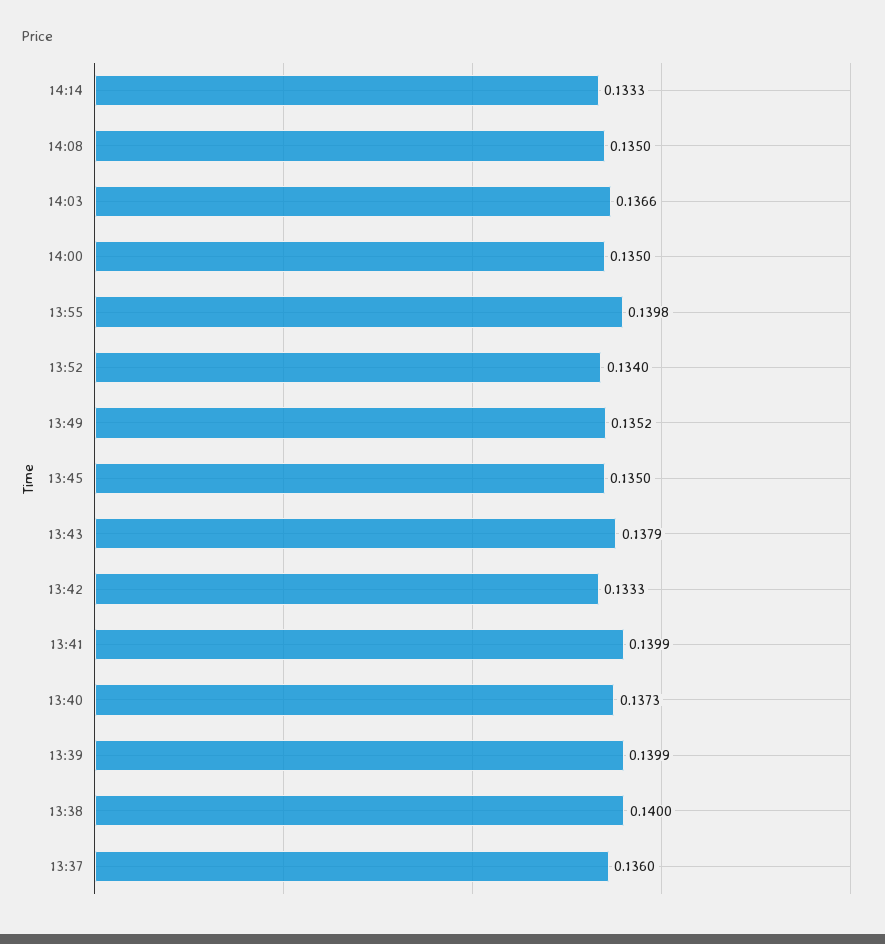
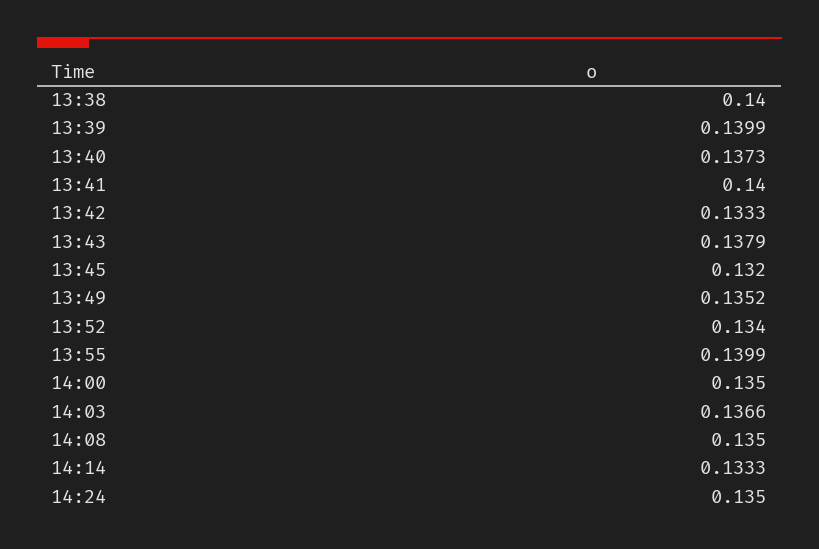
13:55: 0.1398 -> 0.1399
13:45: 0.135 -> 0.132
13:41: 0.1399 -> 0.14
13:37: 0.136 -> none
14:24: none -> 0.135

